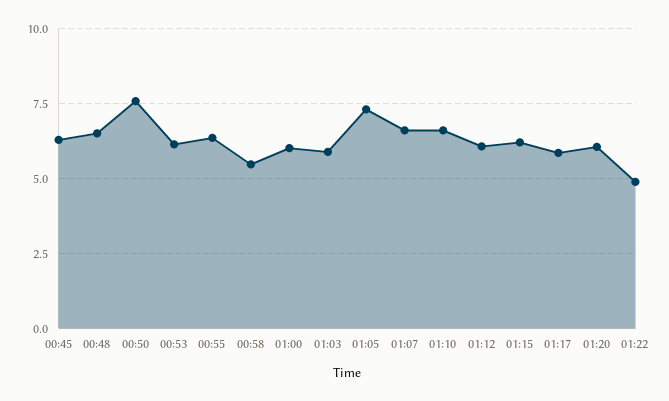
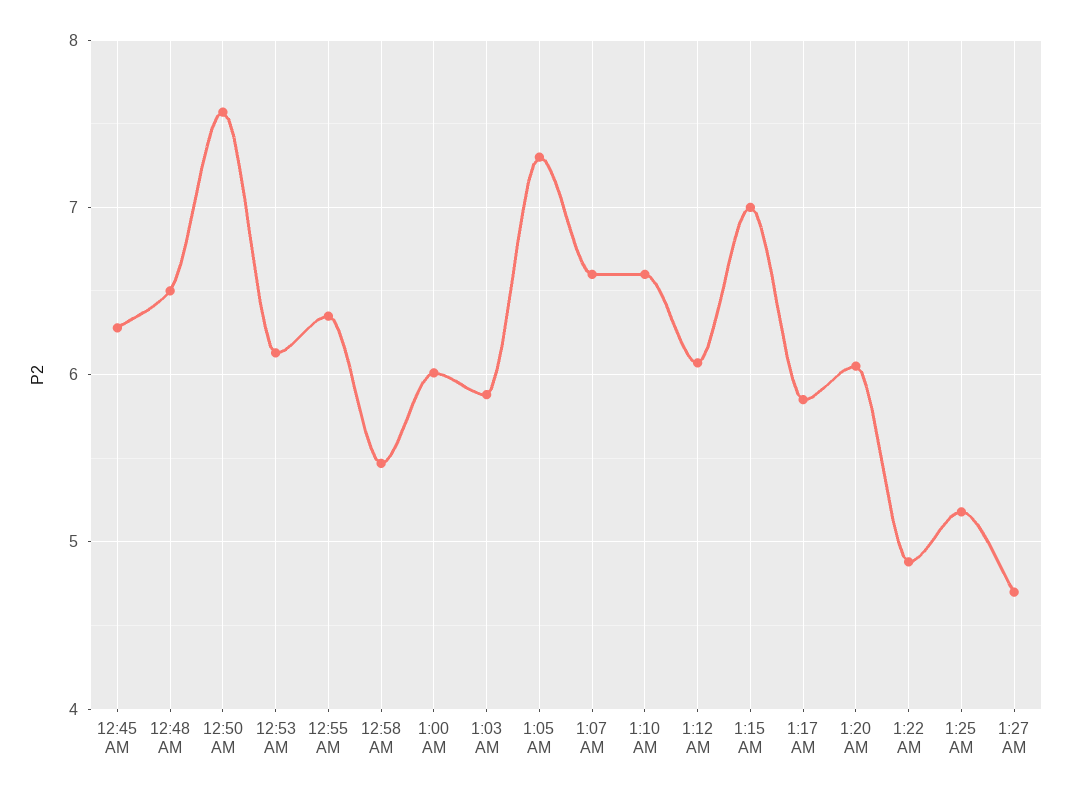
01:15: 6.25 -> 7
1:25 AM: none -> 5.2
1:27 AM: none -> 4.7

